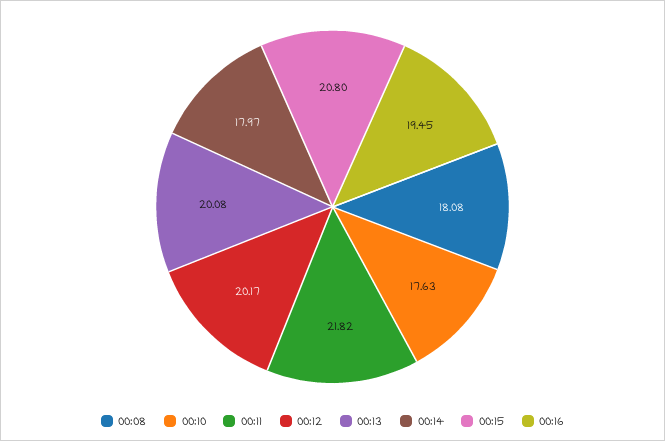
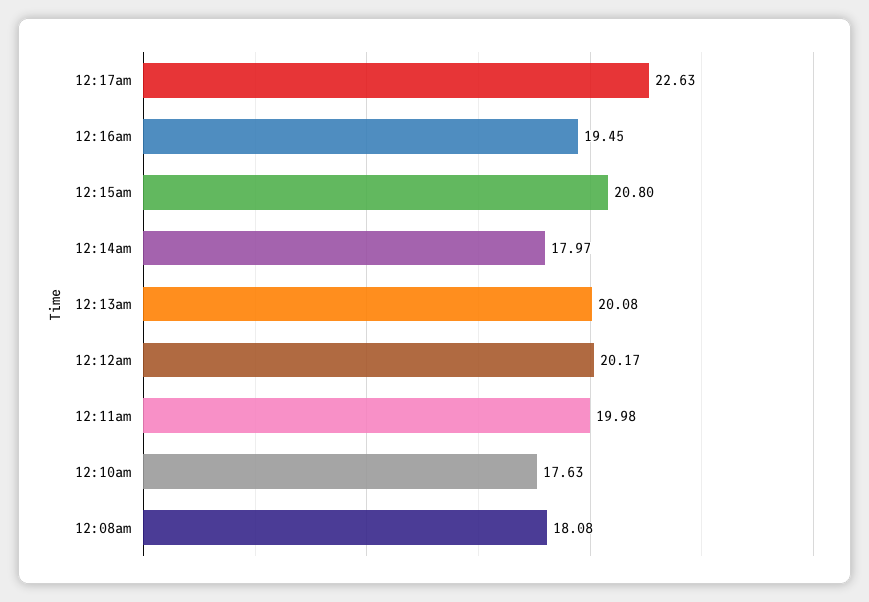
00:11: 21.82 -> 19.98
12:17am: none -> 22.63

